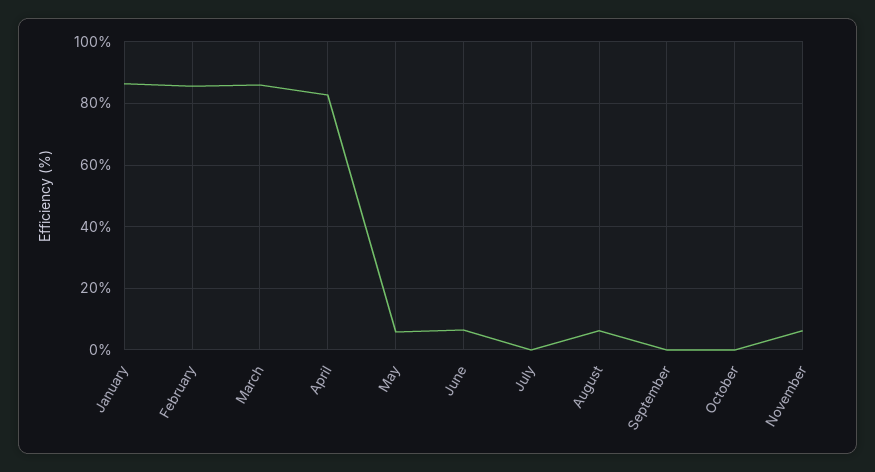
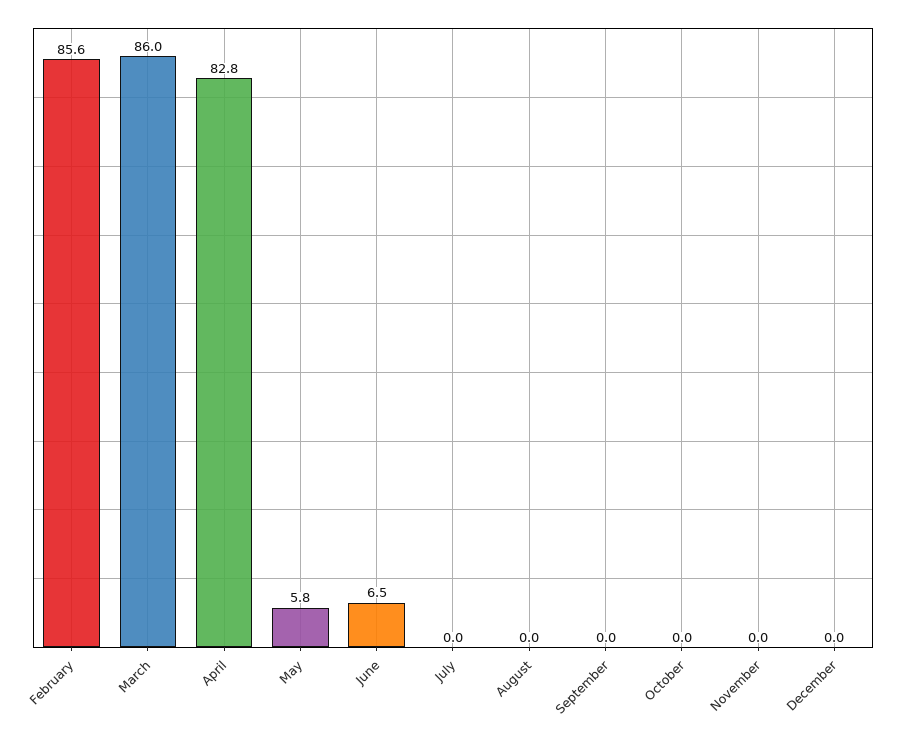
January: 86 -> none
August: 6 -> 0
November: 6 -> 0
December: none -> 0

